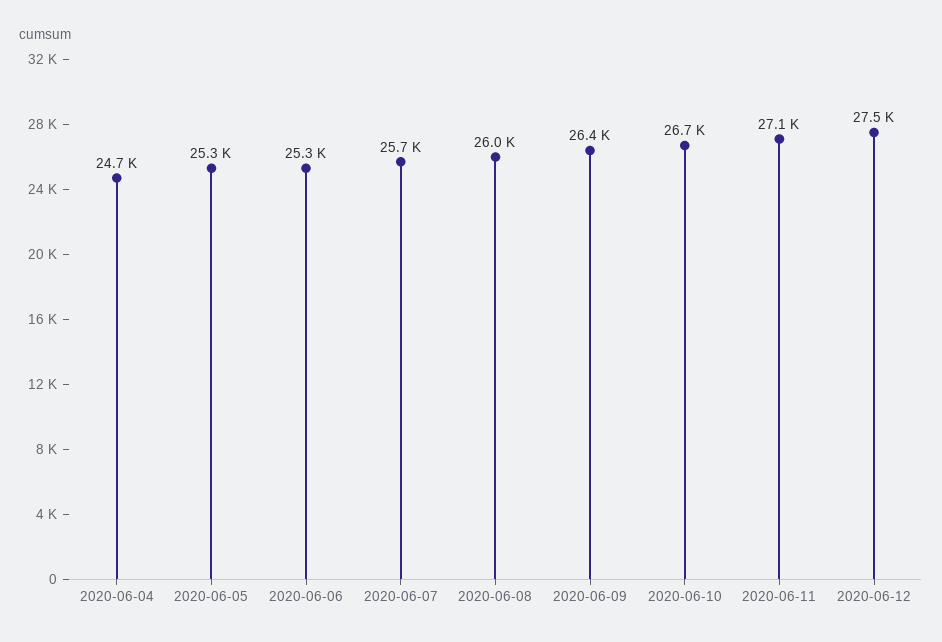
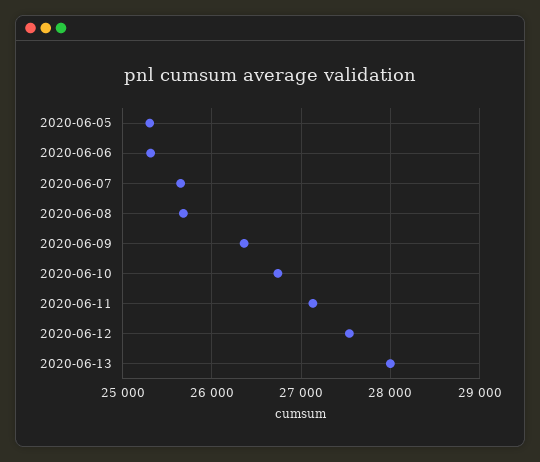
2020-06-04: 24700 -> none
2020-06-08: 26000 -> 25700
2020-06-13: none -> 28000

